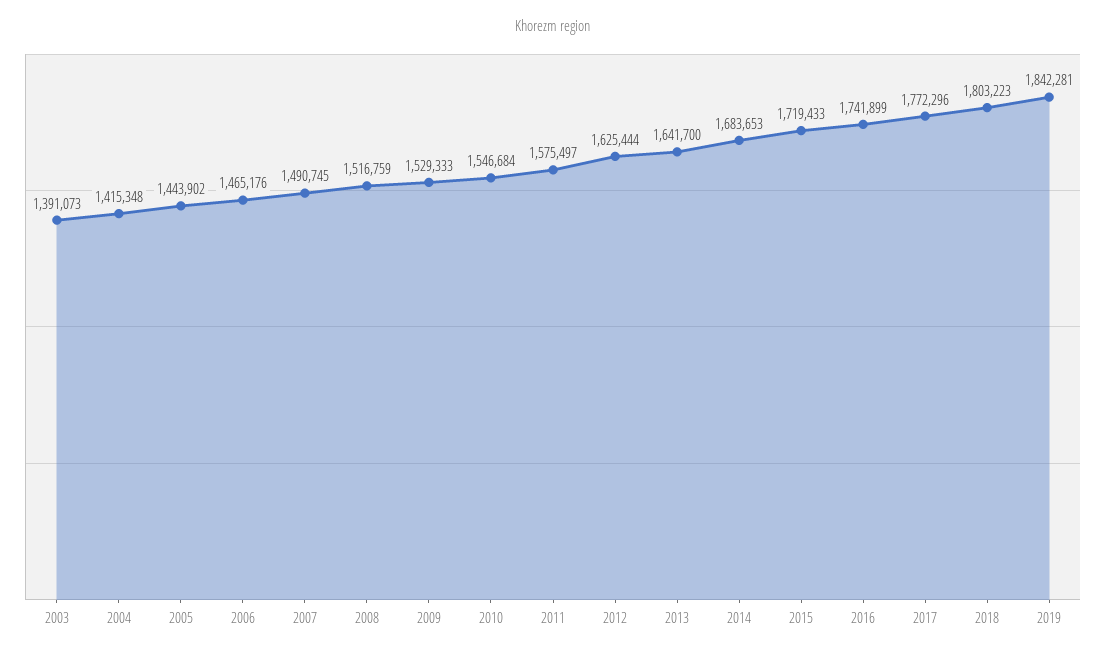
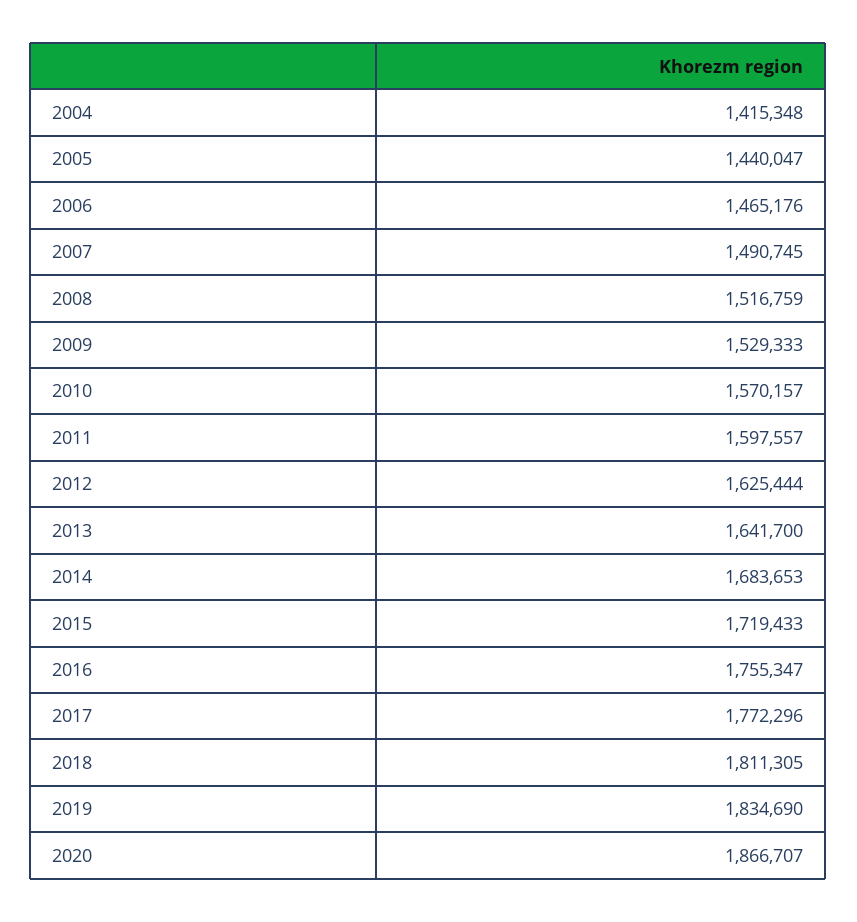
2003: 1391073 -> none
2005: 1443902 -> 1440047
2010: 1546684 -> 1570157
2011: 1575497 -> 1597557
2016: 1741899 -> 1755347
2018: 1803223 -> 1811305
2019: 1842281 -> 1834690
2020: none -> 1866707

